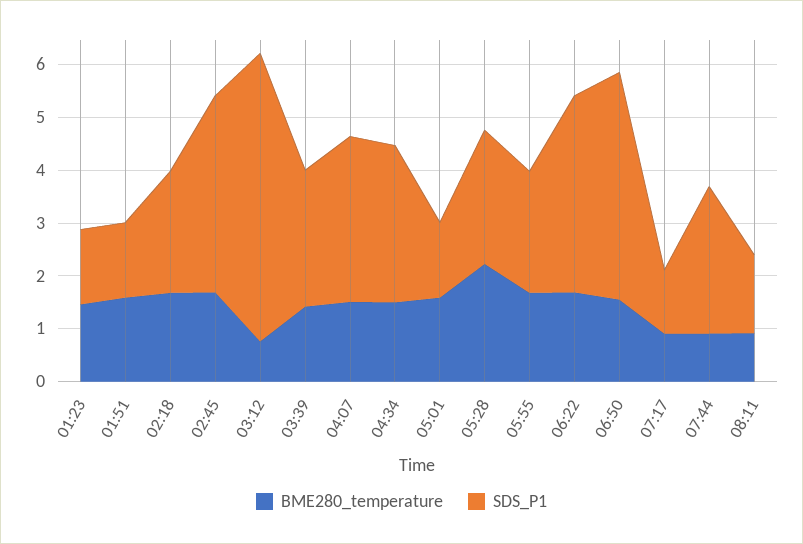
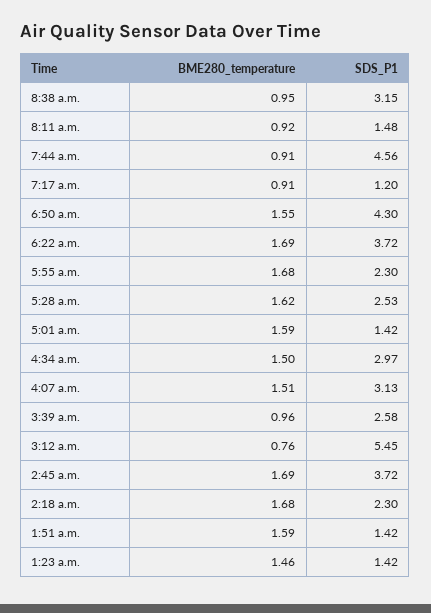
BME280_temperature, 03:39: 1.4 -> 0.96
BME280_temperature, 05:28: 2.2 -> 1.62
SDS_P1, 07:44: 2.8 -> 4.56
BME280_temperature, 8:38 a.m.: none -> 0.95
SDS_P1, 8:38 a.m.: none -> 3.15

